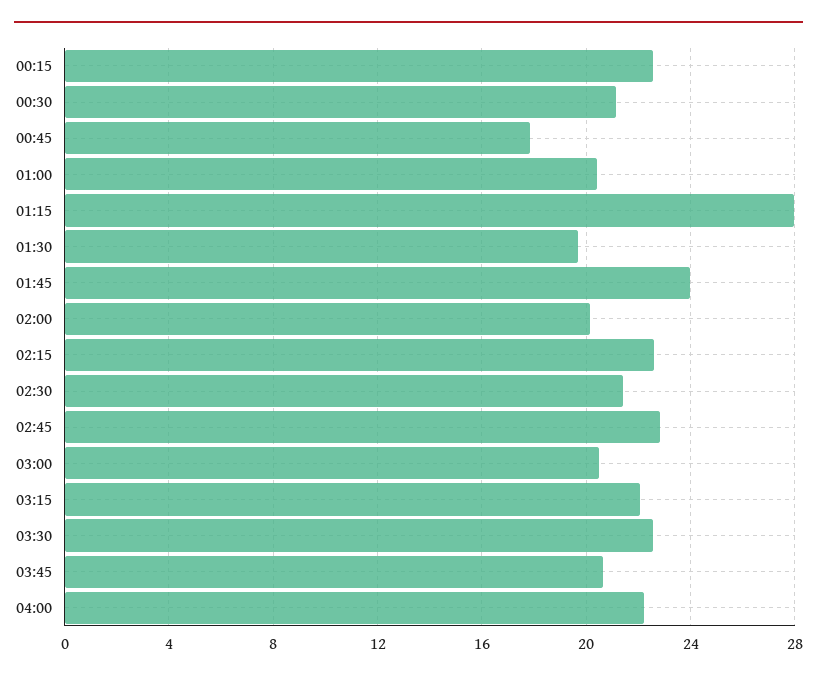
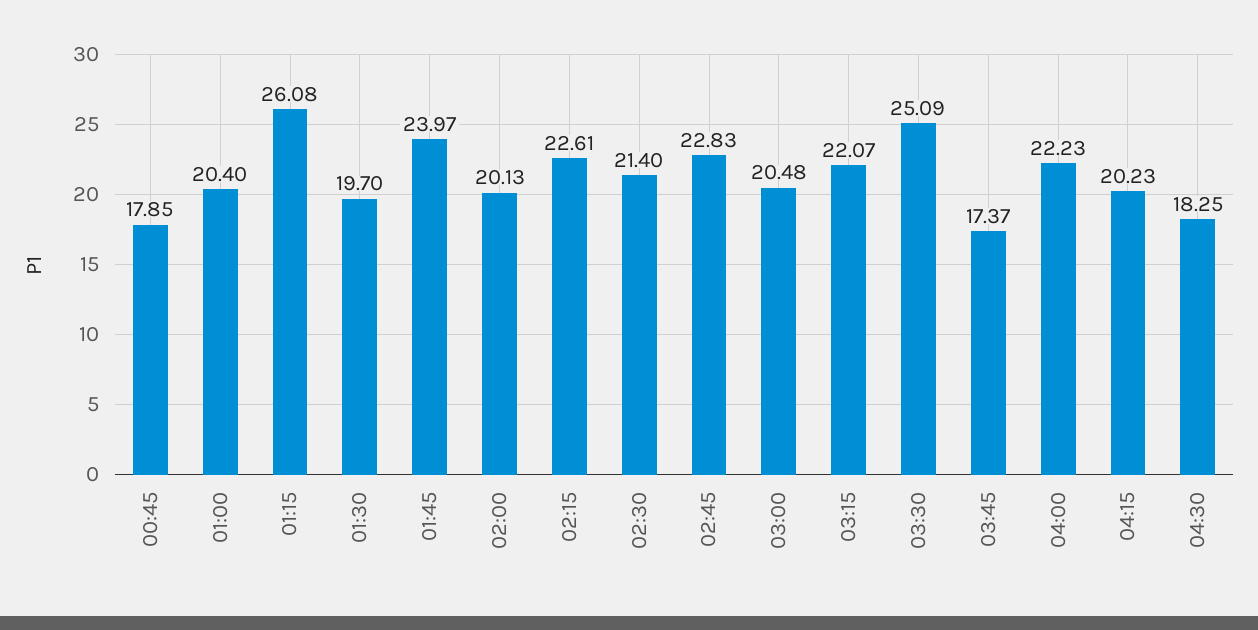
00:15: 22.5 -> none
00:30: 21 -> none
01:15: 28 -> 26.08
03:30: 22.5 -> 25.09
03:45: 20.5 -> 17.37
04:15: none -> 20.23
04:30: none -> 18.25

